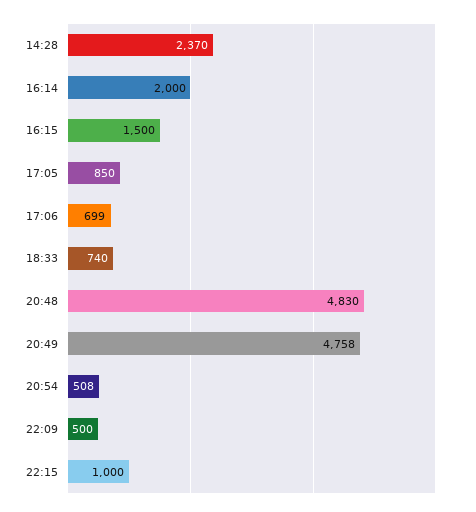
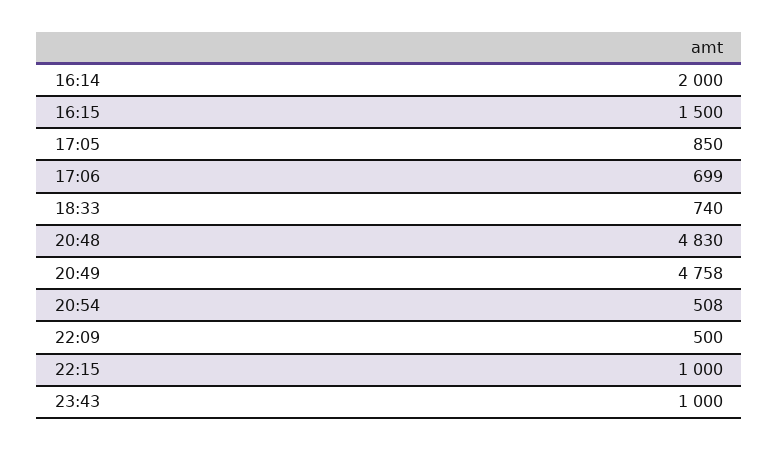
14:28: 2370 -> none
23:43: none -> 1000

